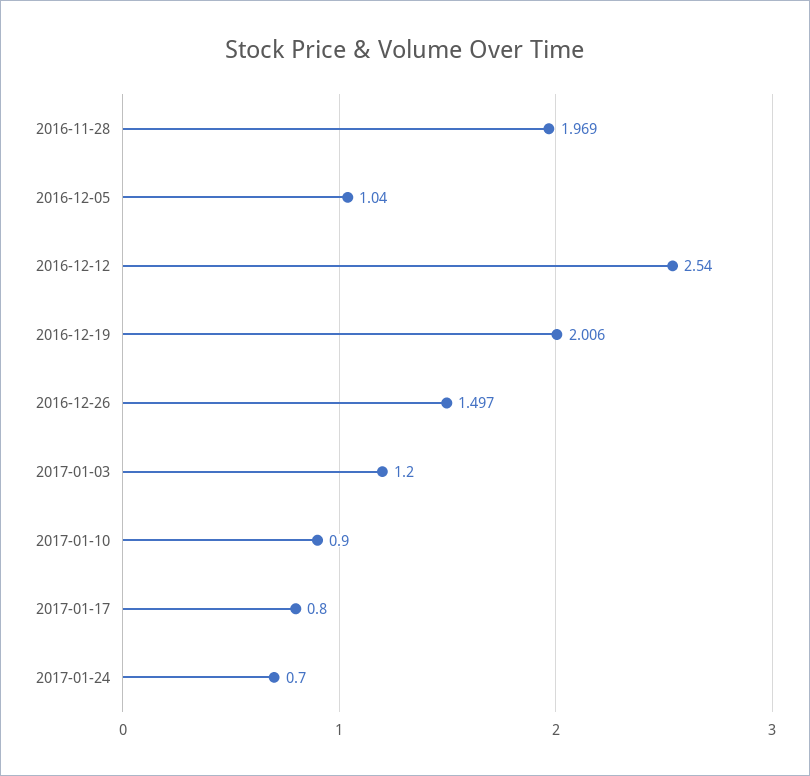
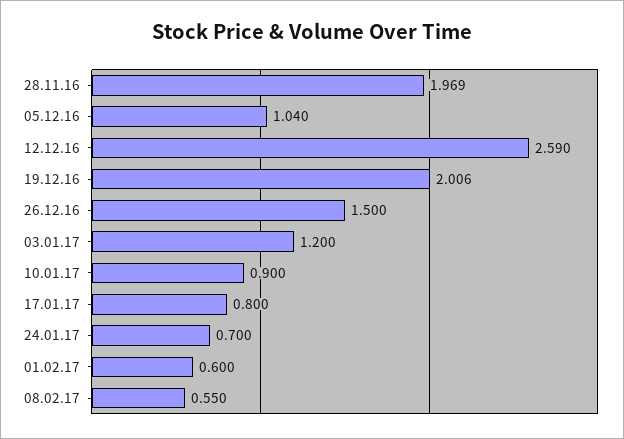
2016-12-12: 2.54 -> 2.59
2016-12-26: 1.497 -> 1.5
01.02.17: none -> 0.6
08.02.17: none -> 0.55

